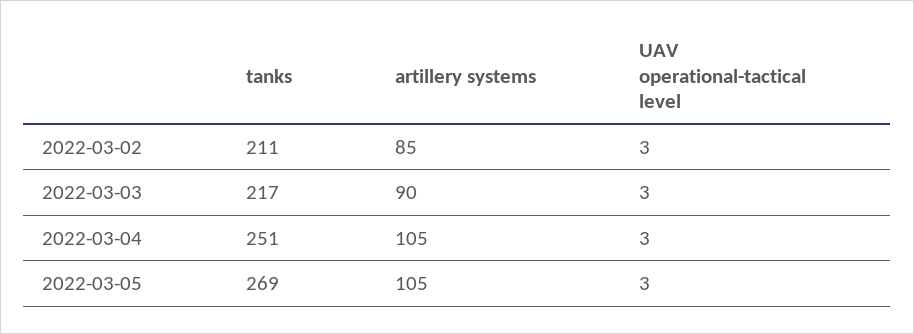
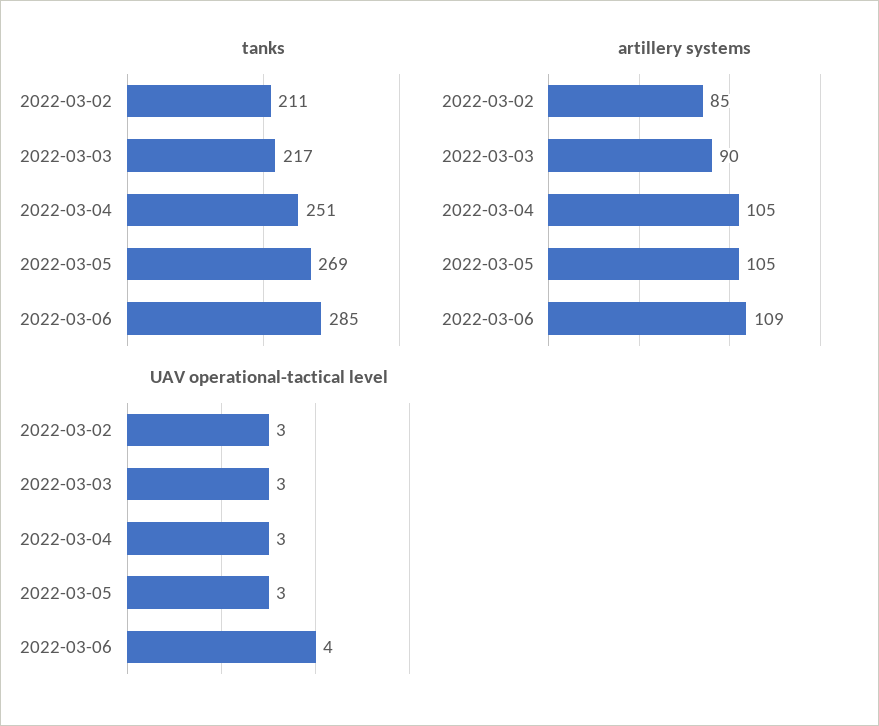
tanks, 2022-03-06: none -> 285
artillery systems, 2022-03-06: none -> 109
UAV operational-tactical level, 2022-03-06: none -> 4

